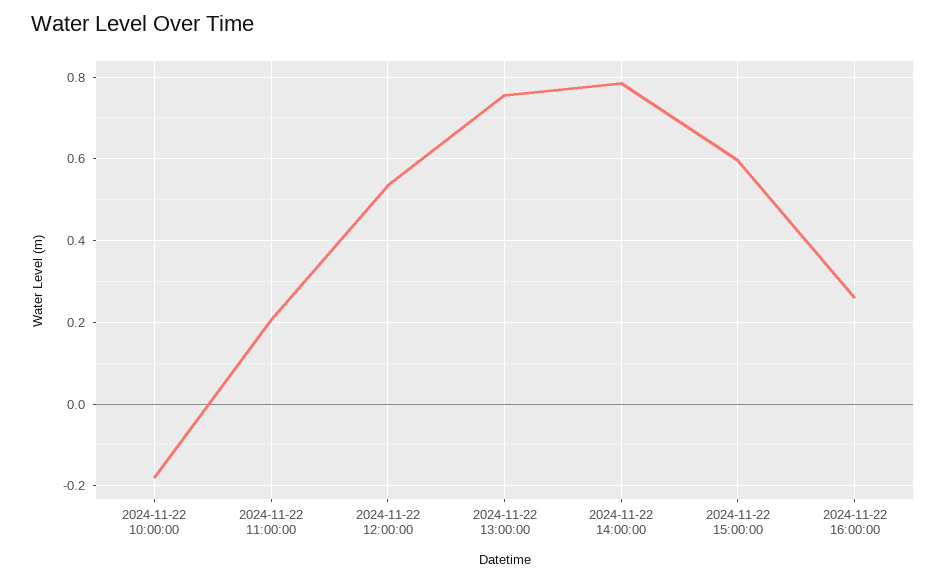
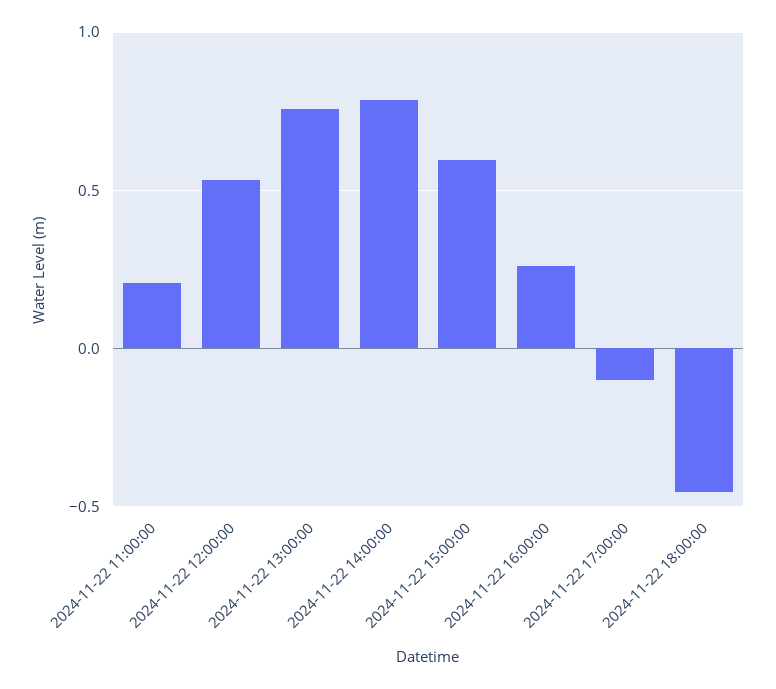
2024-11-22 10:00:00: -0.18 -> none
2024-11-22 17:00:00: none -> -0.1
2024-11-22 18:00:00: none -> -0.45

